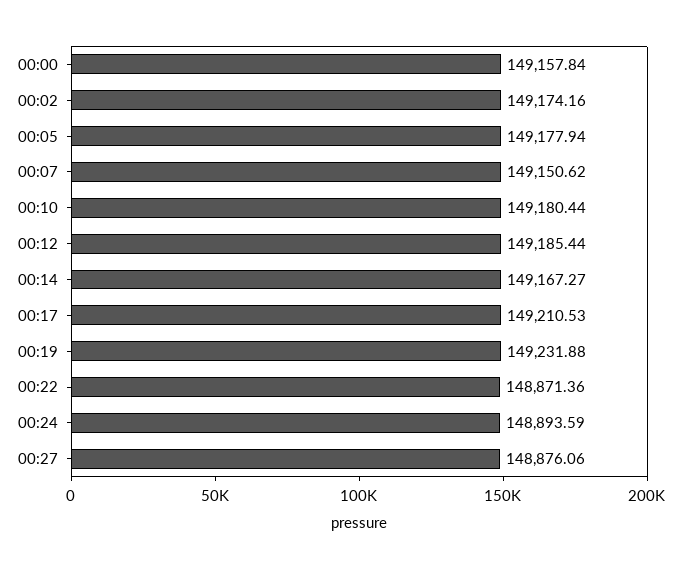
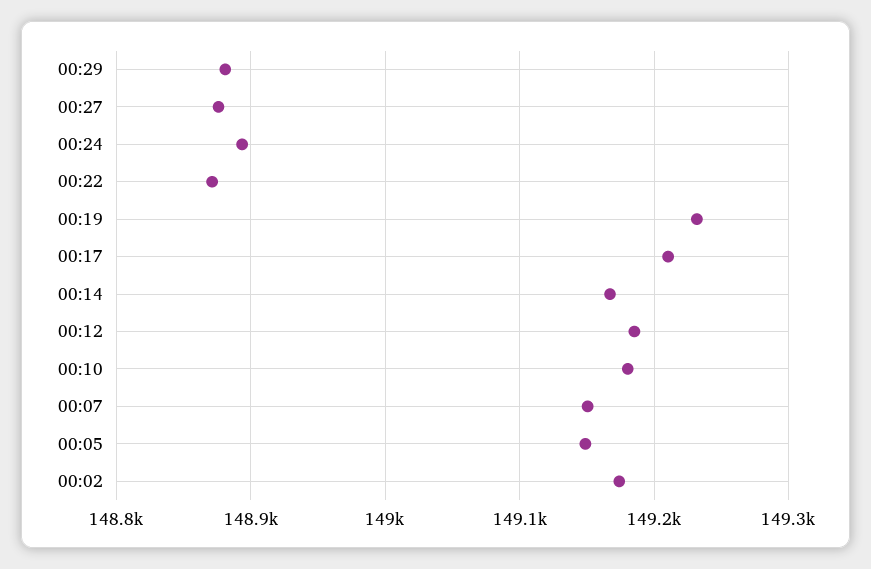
00:00: 149157.84 -> none
00:05: 149177.94 -> 149150
00:29: none -> 148880

